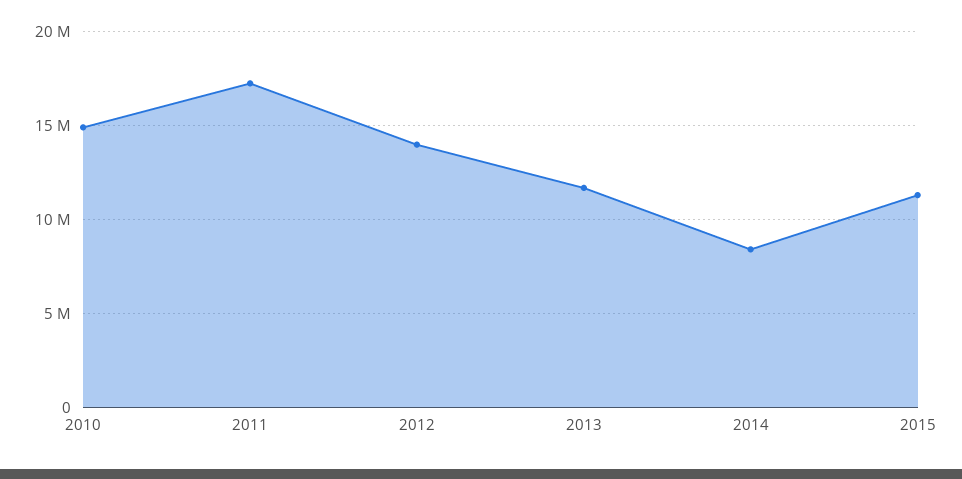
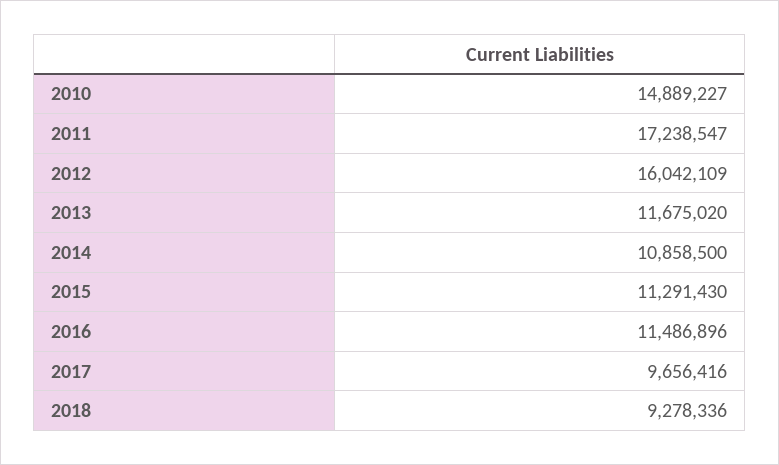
2012: 14000000 -> 16042109
2014: 8500000 -> 10858500
2016: none -> 11486896
2017: none -> 9656416
2018: none -> 9278336

